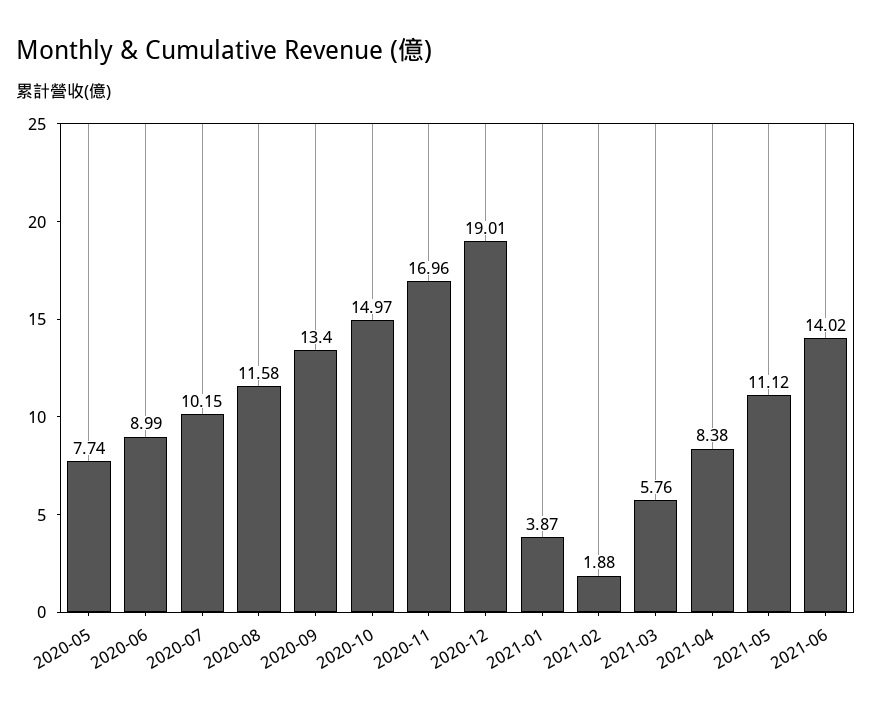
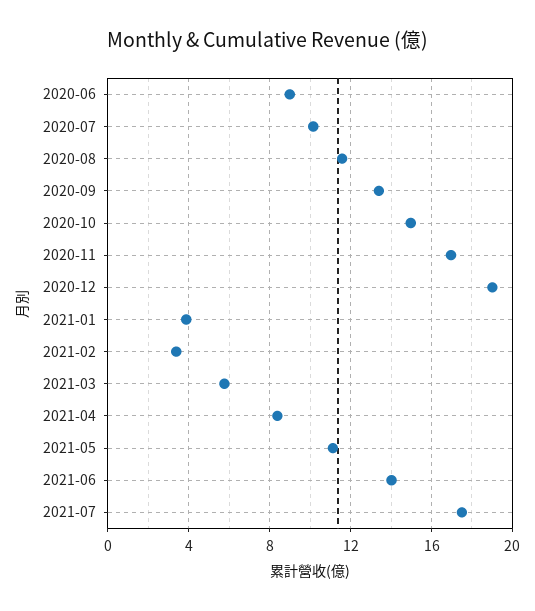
2020-05: 7.74 -> none
2021-02: 1.88 -> 3.5
2021-07: none -> 17.5

